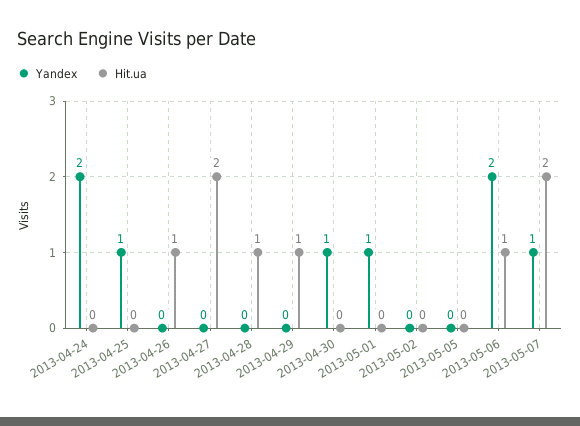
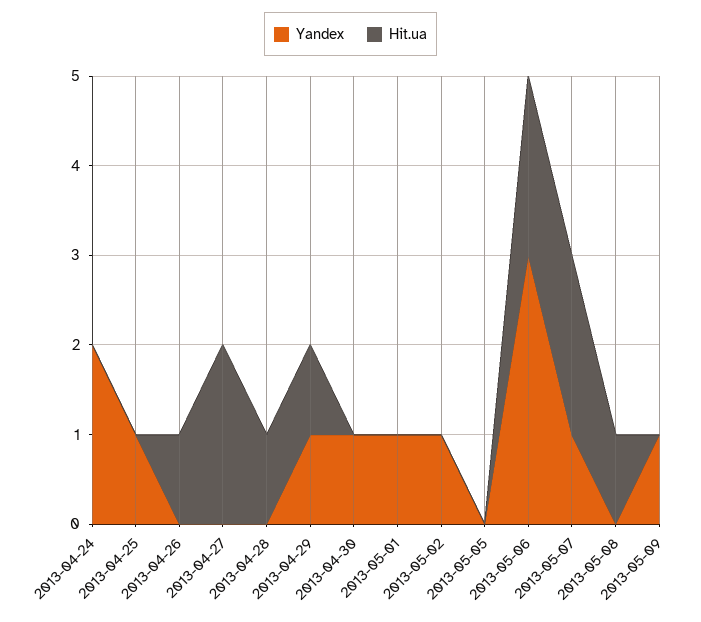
Yandex, 2013-04-29: 0 -> 1
Yandex, 2013-05-02: 0 -> 1
Yandex, 2013-05-06: 2 -> 3
Hit.ua, 2013-05-06: 1 -> 2
Yandex, 2013-05-08: none -> 0
Hit.ua, 2013-05-08: none -> 1
Yandex, 2013-05-09: none -> 1
Hit.ua, 2013-05-09: none -> 0

